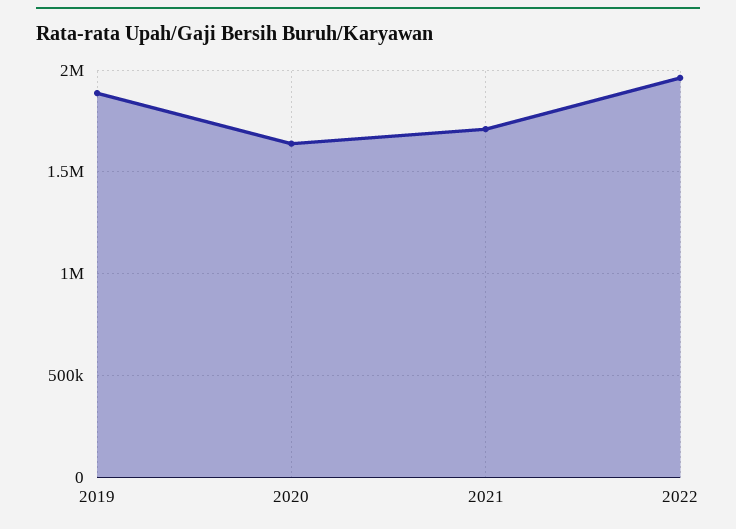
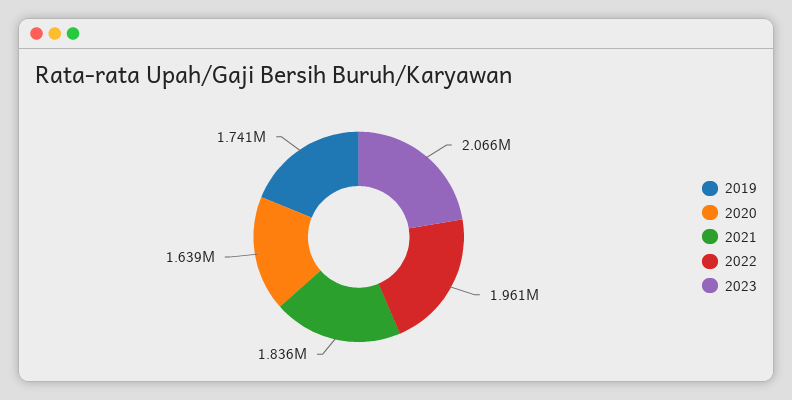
2019: 1900000 -> 1741000
2021: 1700000 -> 1836000
2023: none -> 2066000

